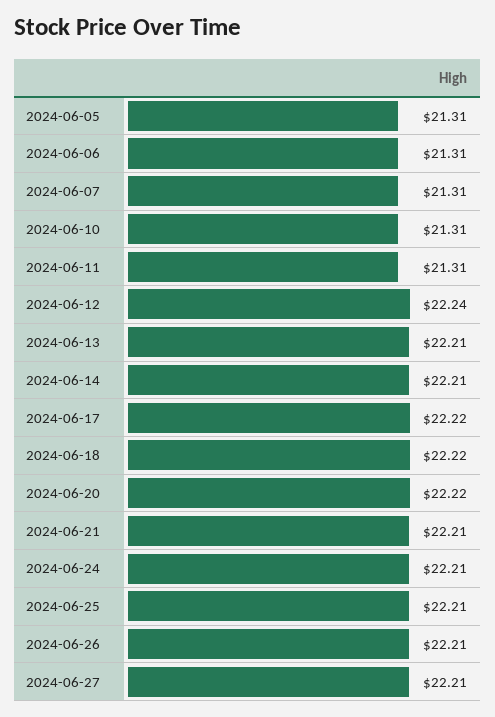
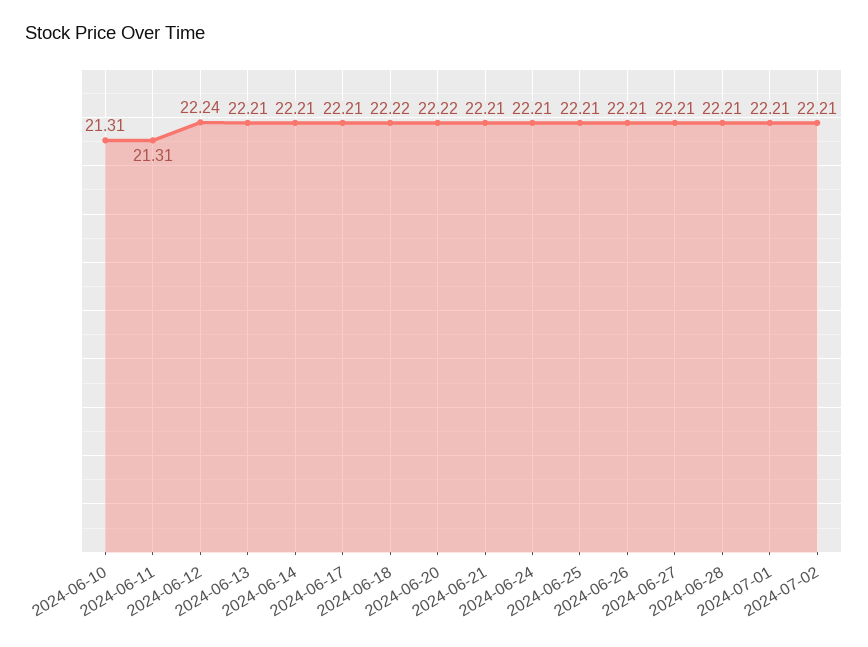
2024-06-05: 21.31 -> none
2024-06-06: 21.31 -> none
2024-06-07: 21.31 -> none
2024-06-17: 22.22 -> 22.21
2024-06-28: none -> 22.21
2024-07-01: none -> 22.21
2024-07-02: none -> 22.21

